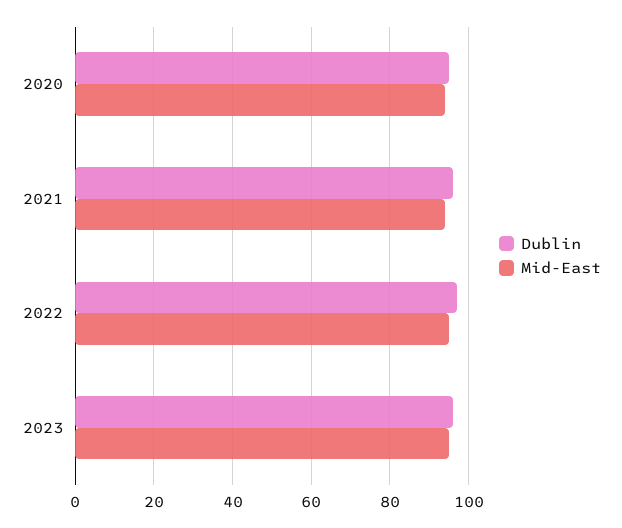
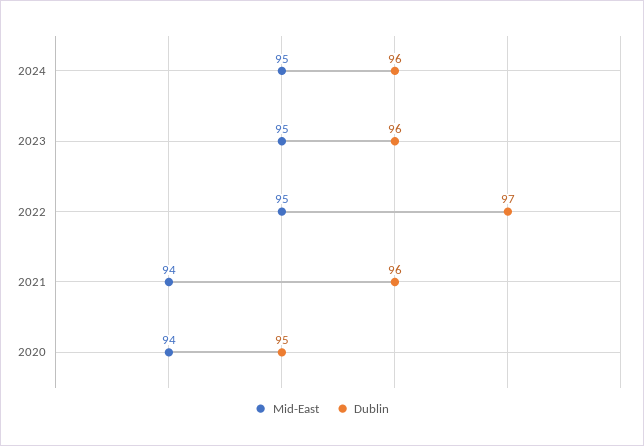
Mid-East, 2024: none -> 95
Dublin, 2024: none -> 96

